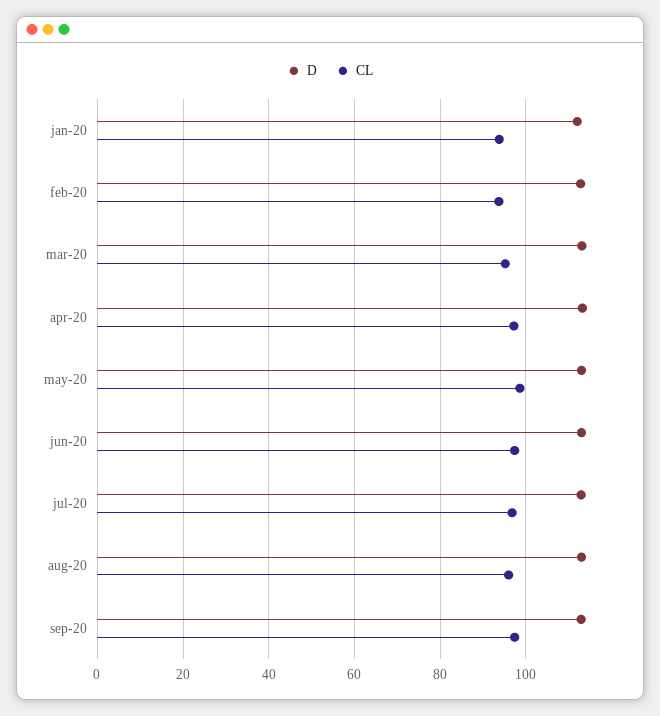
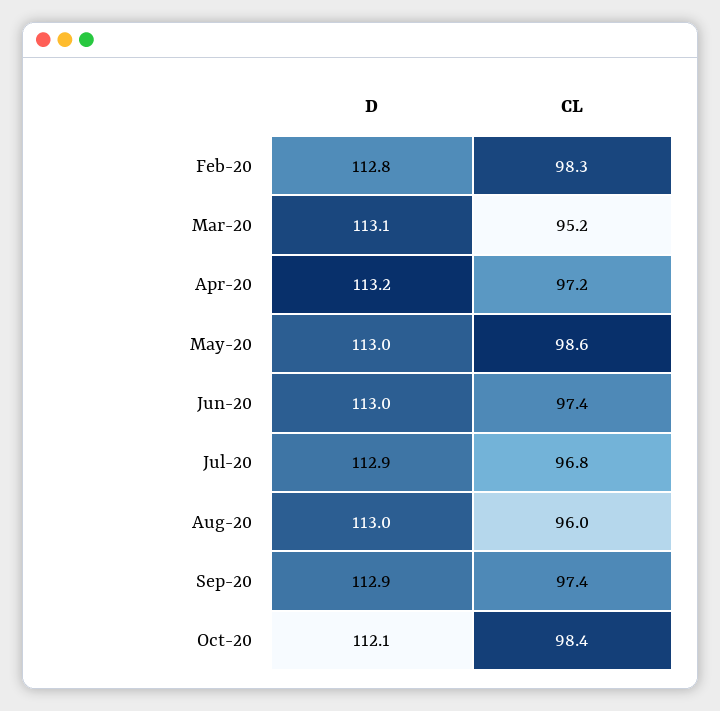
D, jan-20: 112 -> none
CL, jan-20: 94 -> none
CL, feb-20: 94 -> 98.3
D, Oct-20: none -> 112.1
CL, Oct-20: none -> 98.4

